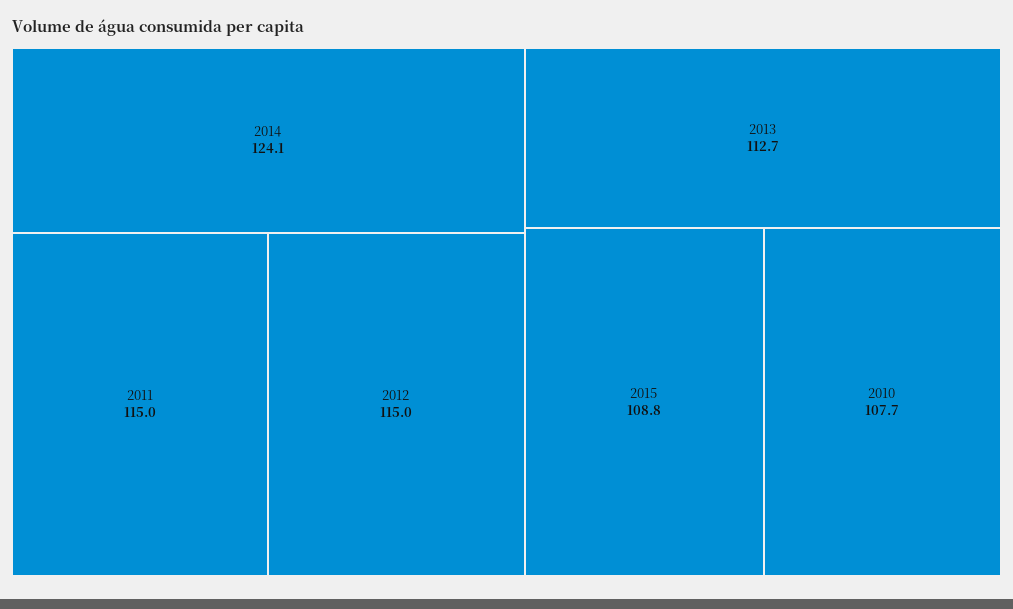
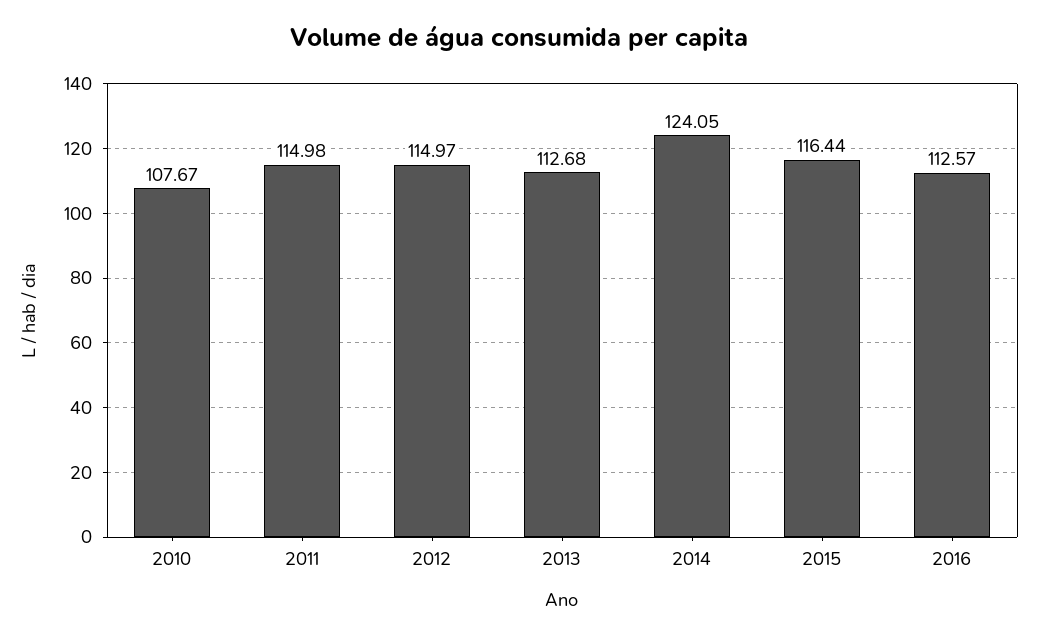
2015: 108.8 -> 116.44
2016: none -> 112.57

